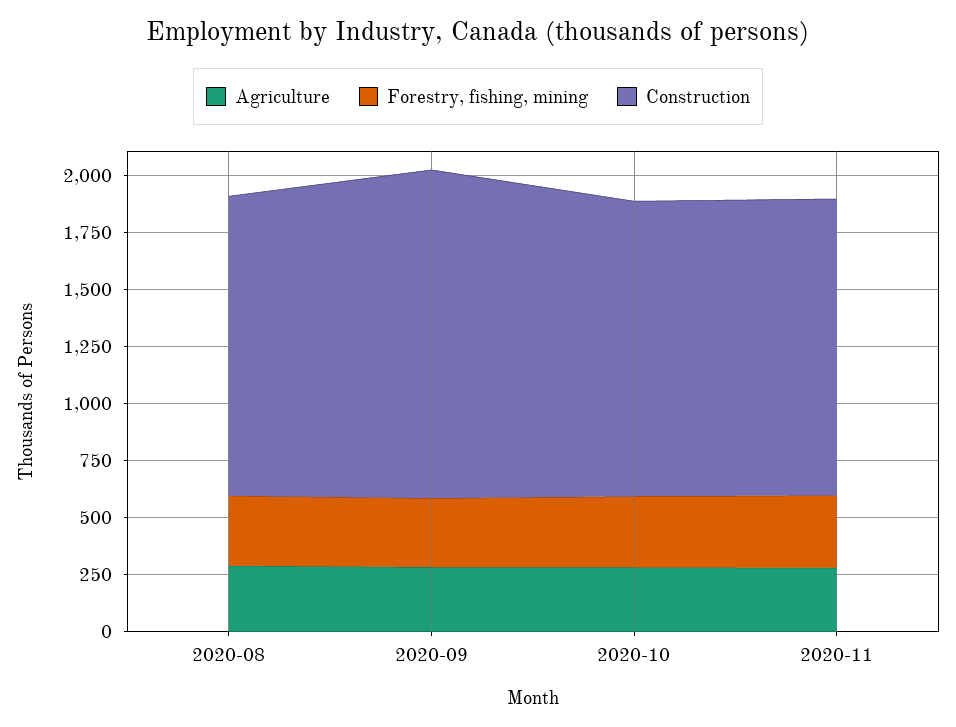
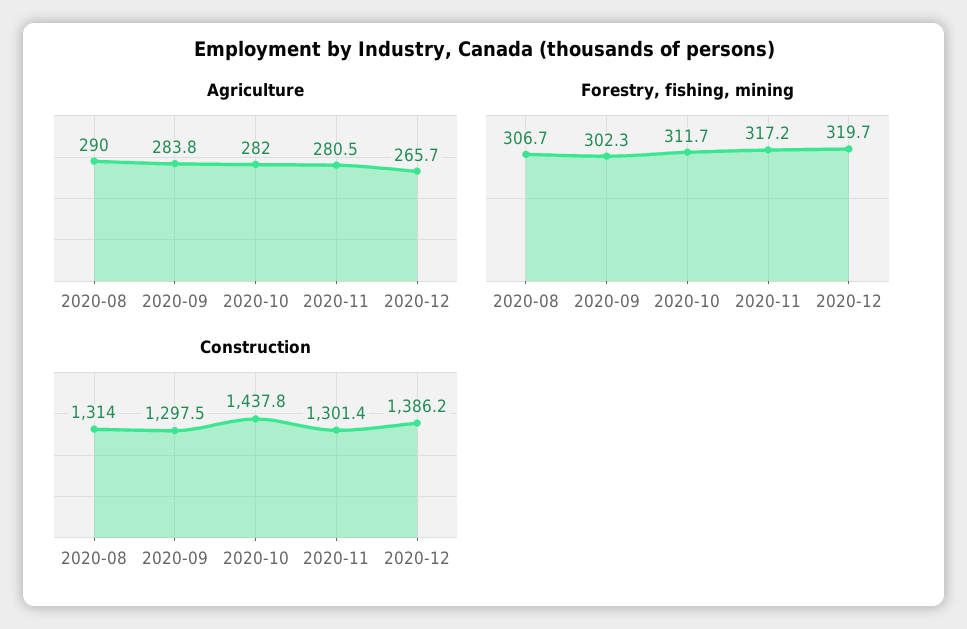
Construction, 2020-09: 1450 -> 1297.5
Construction, 2020-10: 1300 -> 1437.8
Agriculture, 2020-12: none -> 265.7
Forestry, fishing, mining, 2020-12: none -> 319.7
Construction, 2020-12: none -> 1386.2

